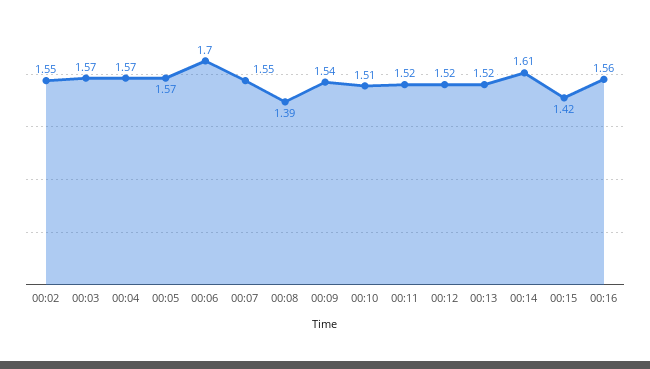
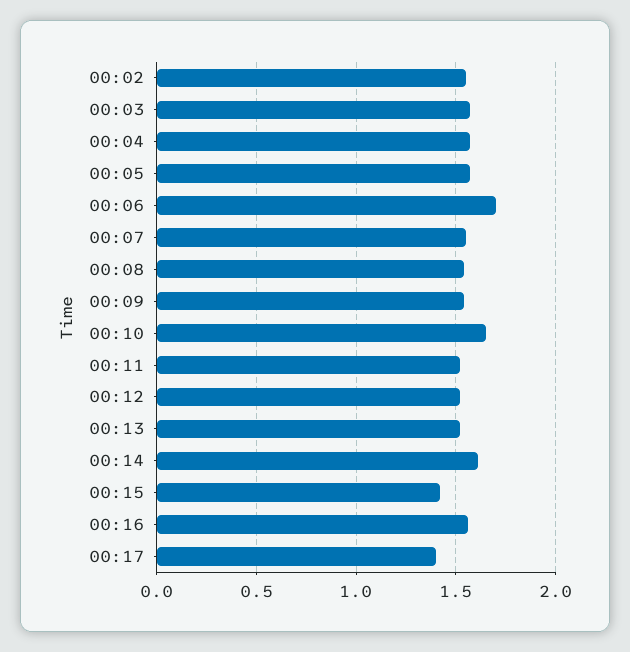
00:08: 1.39 -> 1.55
00:10: 1.51 -> 1.65
00:17: none -> 1.4

